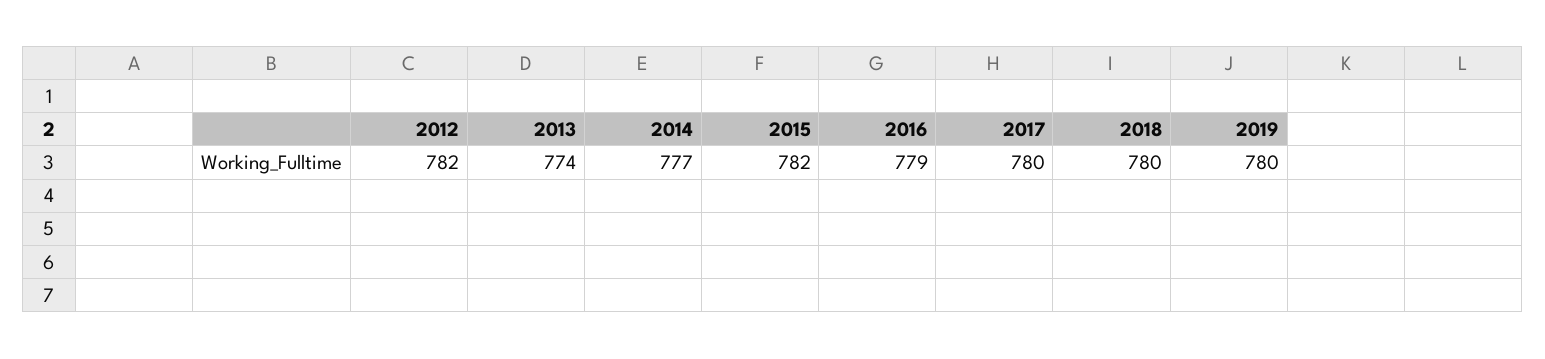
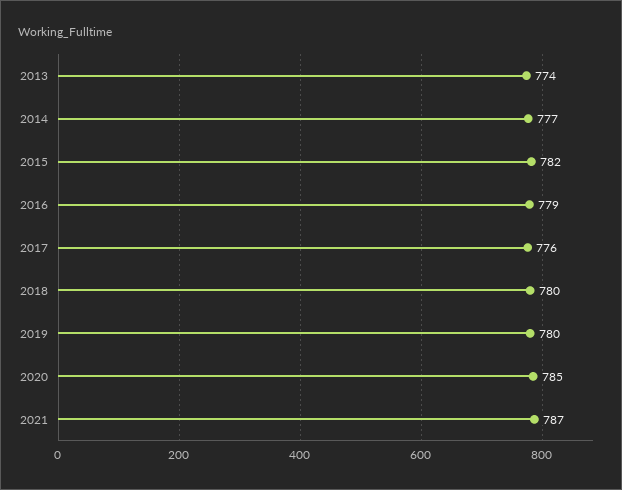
2012: 782 -> none
2017: 780 -> 776
2020: none -> 785
2021: none -> 787

